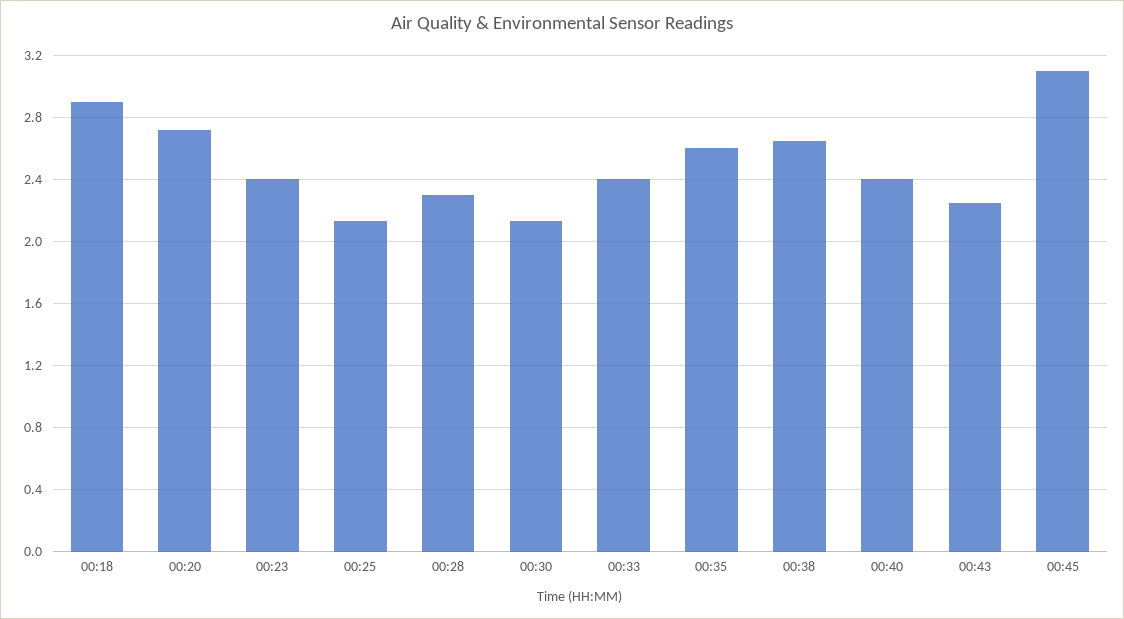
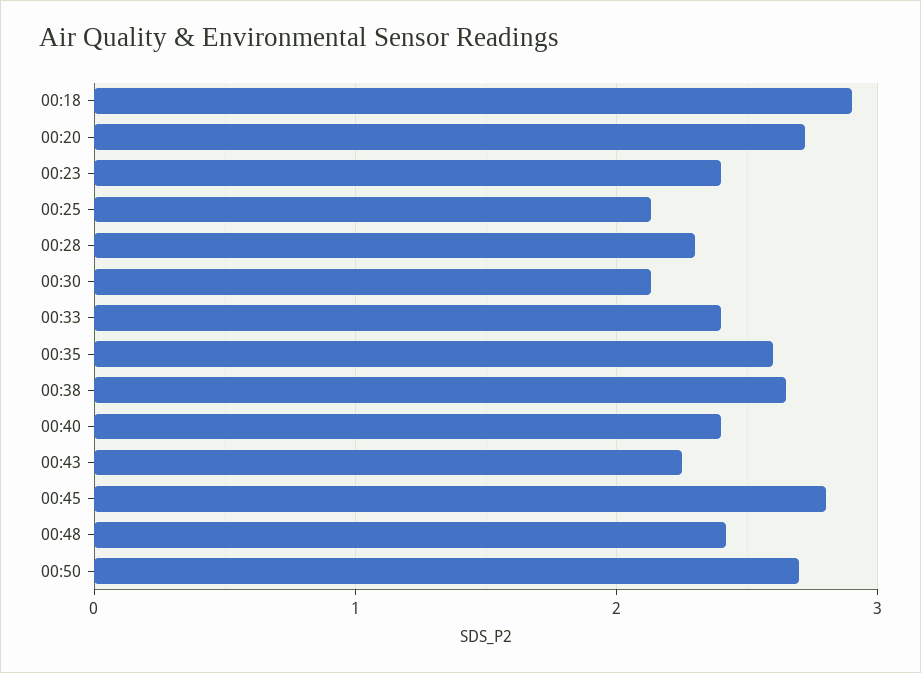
00:45: 3.1 -> 2.8
00:48: none -> 2.4
00:50: none -> 2.7

